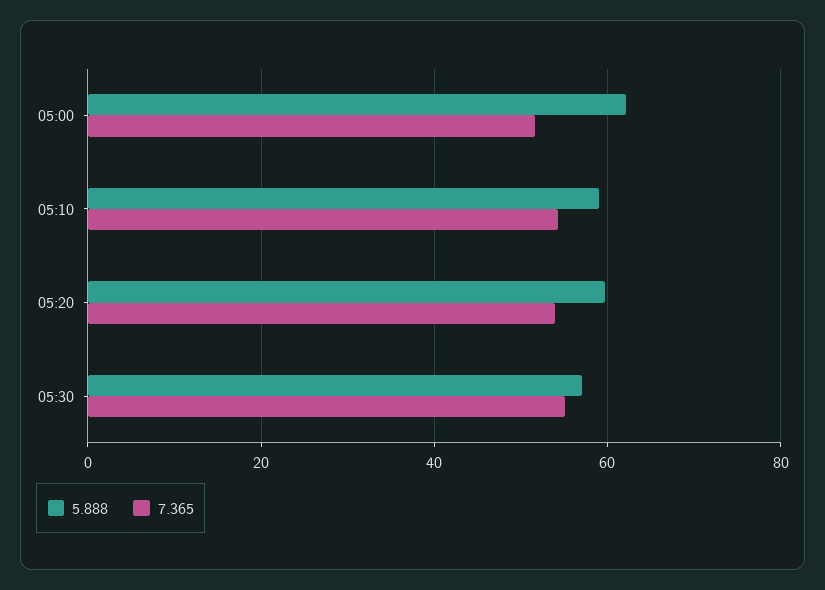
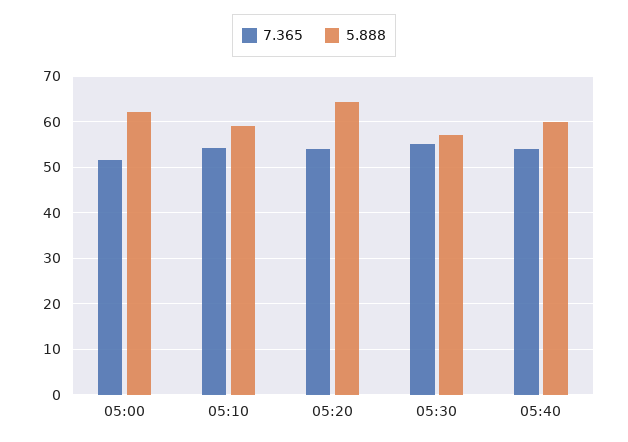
5.888, 05:20: 60 -> 64
7.365, 05:40: none -> 54
5.888, 05:40: none -> 60

